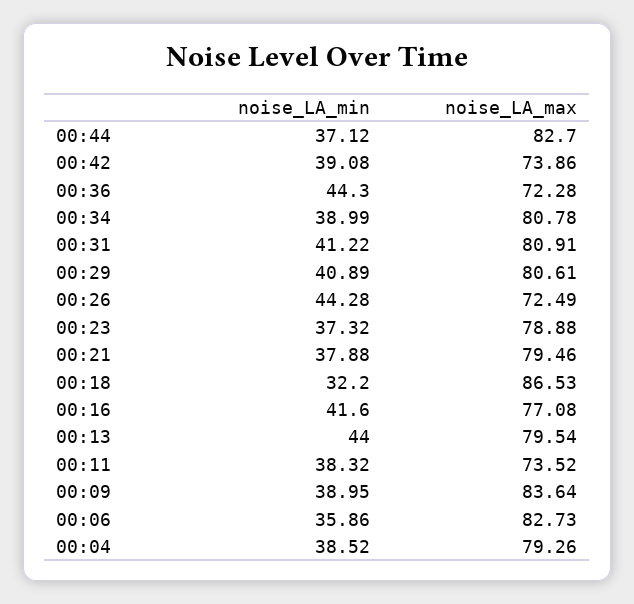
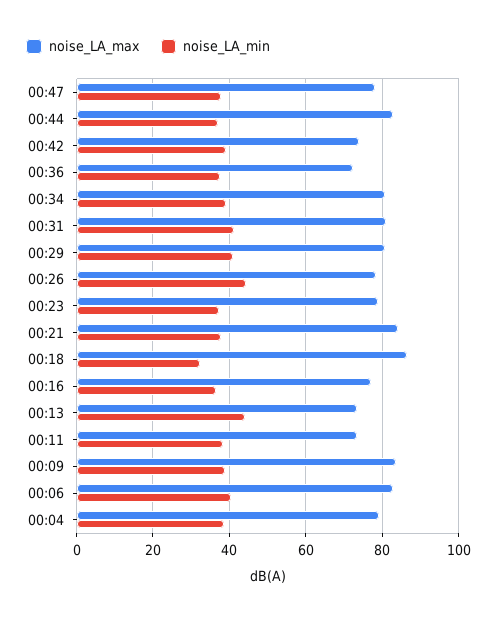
noise_LA_min, 00:36: 44.3 -> 38
noise_LA_max, 00:26: 72.49 -> 78
noise_LA_max, 00:21: 79.46 -> 84
noise_LA_min, 00:16: 41.6 -> 36
noise_LA_max, 00:13: 79.54 -> 74
noise_LA_min, 00:06: 35.86 -> 40
noise_LA_max, 00:47: none -> 78
noise_LA_min, 00:47: none -> 38

